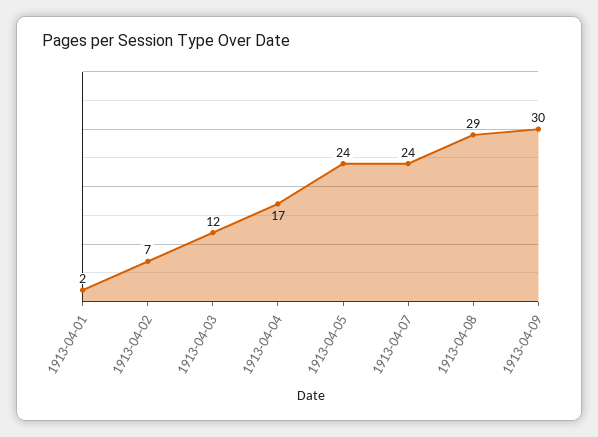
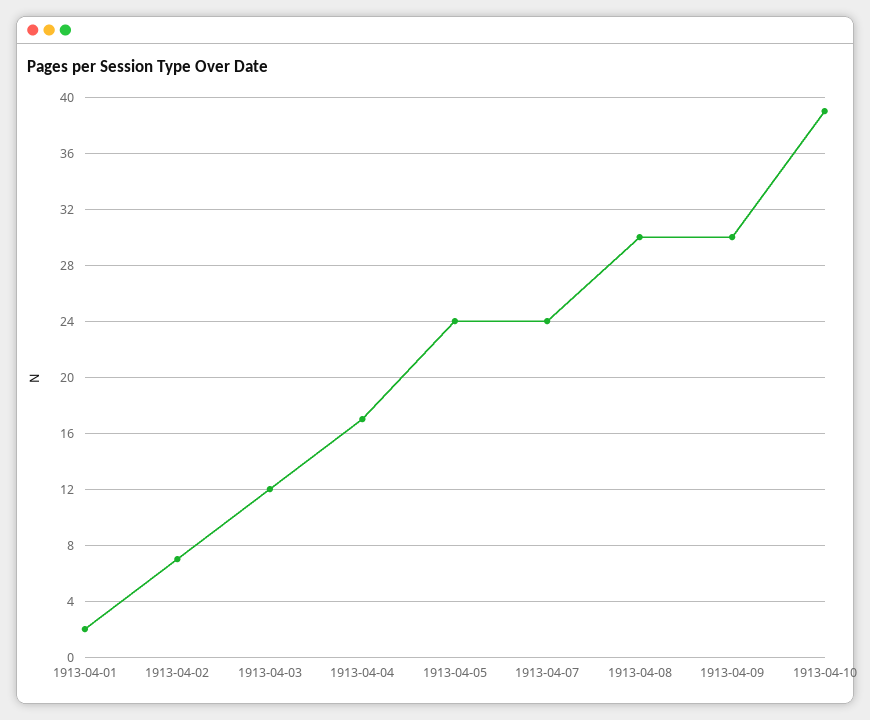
1913-04-08: 29 -> 30
1913-04-10: none -> 39

